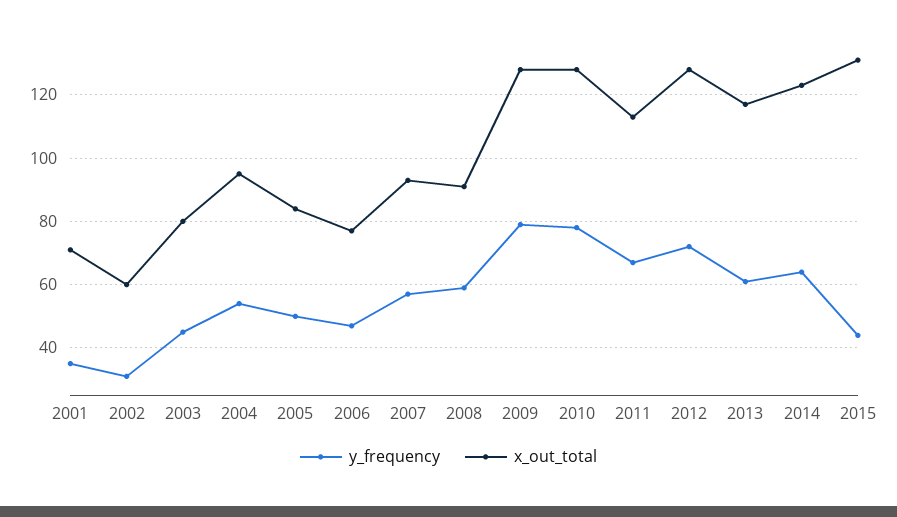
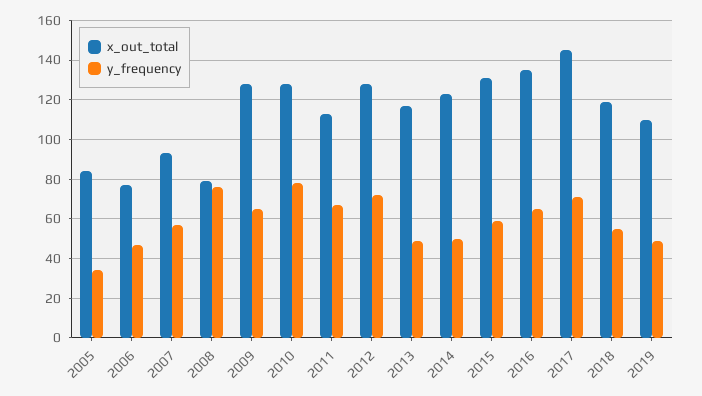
y_frequency, 2001: 35 -> none
x_out_total, 2001: 70 -> none
y_frequency, 2002: 30 -> none
x_out_total, 2002: 60 -> none
y_frequency, 2003: 45 -> none
x_out_total, 2003: 80 -> none
y_frequency, 2004: 55 -> none
x_out_total, 2004: 95 -> none
y_frequency, 2005: 50 -> 35
y_frequency, 2008: 60 -> 75
x_out_total, 2008: 90 -> 80
y_frequency, 2009: 80 -> 65
y_frequency, 2013: 60 -> 50
y_frequency, 2014: 65 -> 50
y_frequency, 2015: 45 -> 60
x_out_total, 2016: none -> 135
y_frequency, 2016: none -> 65
x_out_total, 2017: none -> 145
y_frequency, 2017: none -> 70
x_out_total, 2018: none -> 120
y_frequency, 2018: none -> 55
x_out_total, 2019: none -> 110
y_frequency, 2019: none -> 50

